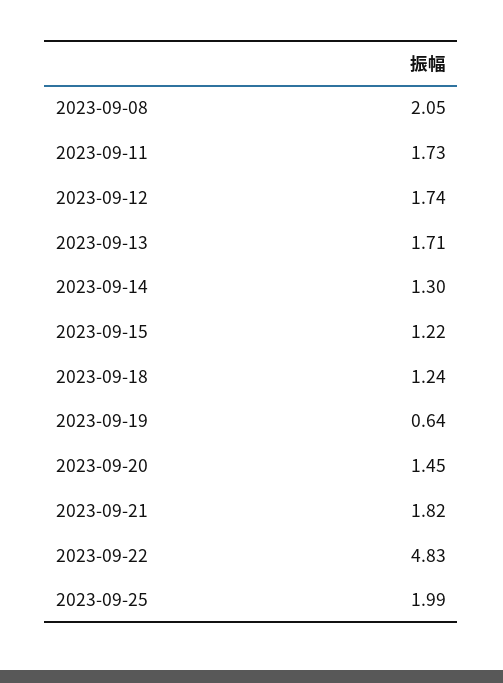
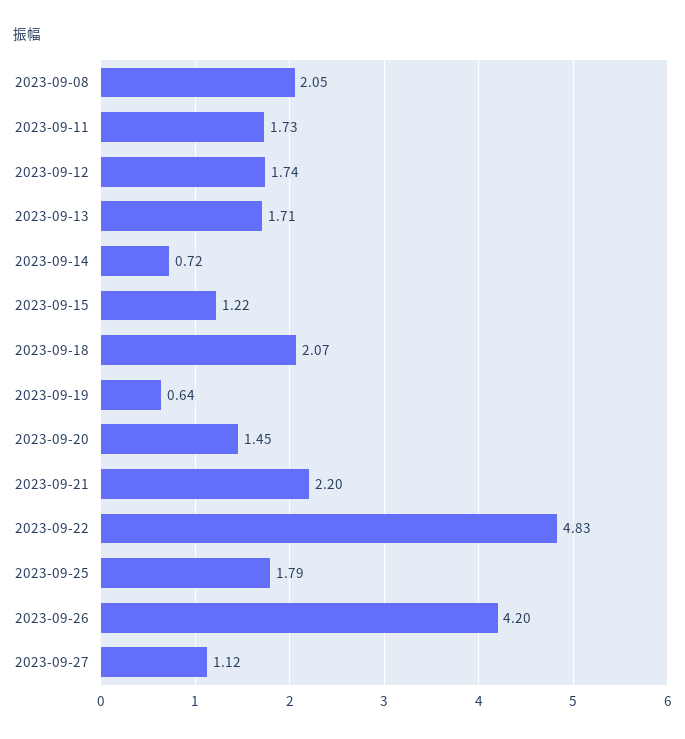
2023-09-14: 1.3 -> 0.72
2023-09-18: 1.24 -> 2.07
2023-09-21: 1.82 -> 2.2
2023-09-25: 1.99 -> 1.79
2023-09-26: none -> 4.2
2023-09-27: none -> 1.12

